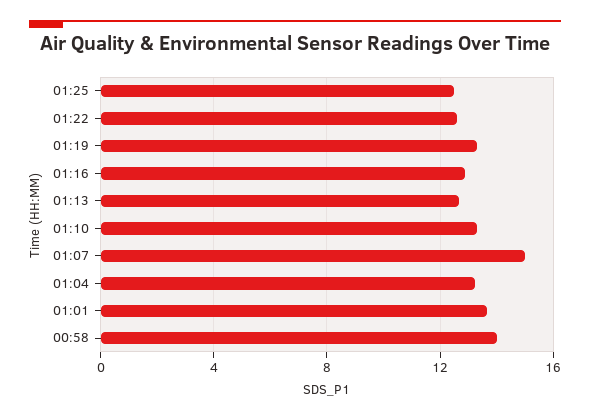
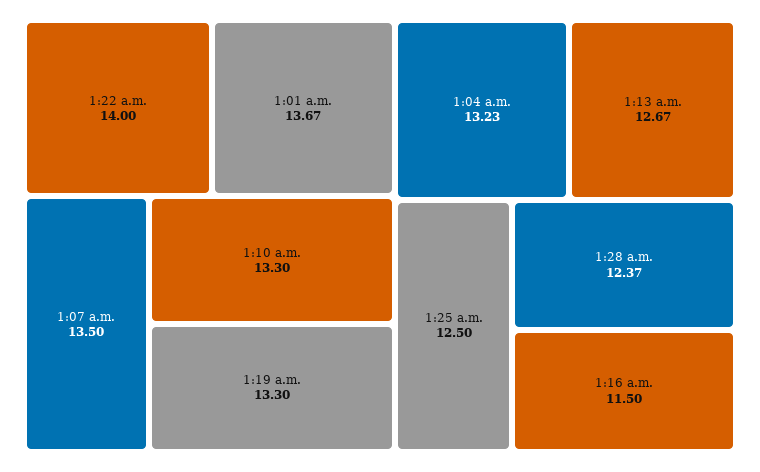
01:22: 12.5 -> 14
01:16: 13 -> 11.5
01:07: 15 -> 13.5
00:58: 14 -> none
1:28 a.m.: none -> 12.37

